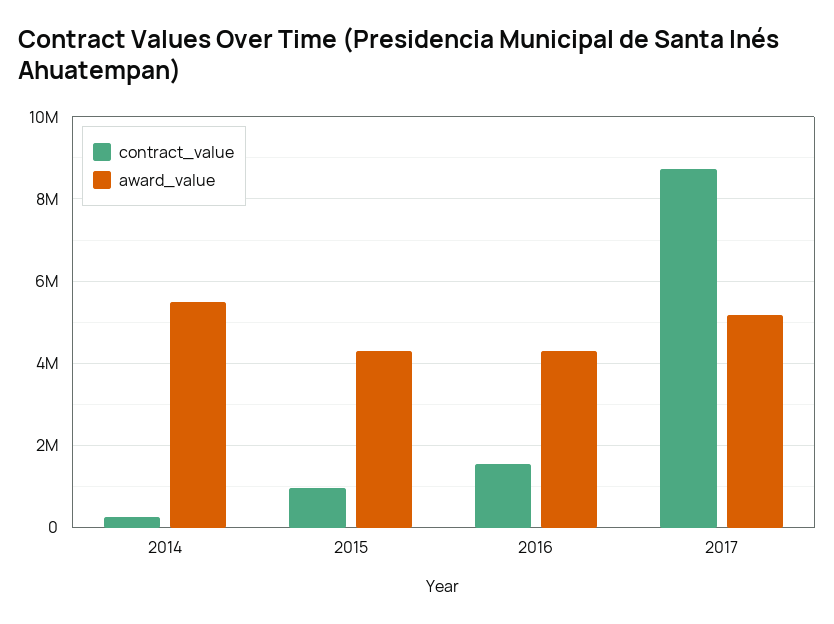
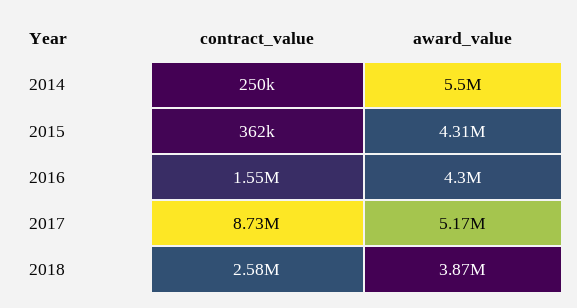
contract_value, 2015: 1000000 -> 362000
contract_value, 2018: none -> 2580000
award_value, 2018: none -> 3870000

